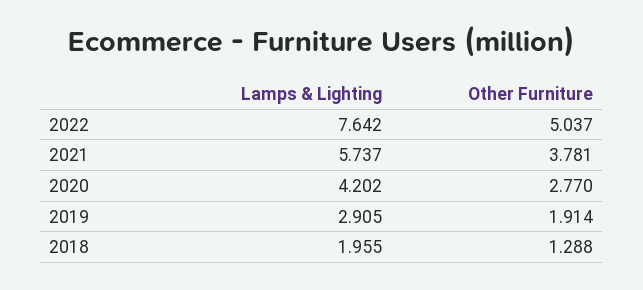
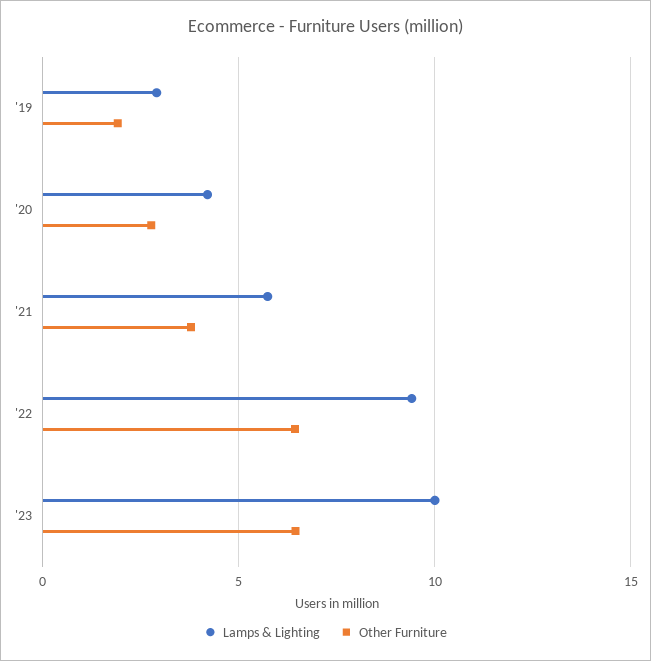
Lamps & Lighting, 2022: 7.642 -> 9.5
Other Furniture, 2022: 5.037 -> 6.5
Lamps & Lighting, 2018: 1.955 -> none
Other Furniture, 2018: 1.288 -> none
Lamps & Lighting, '23: none -> 10
Other Furniture, '23: none -> 6.5

